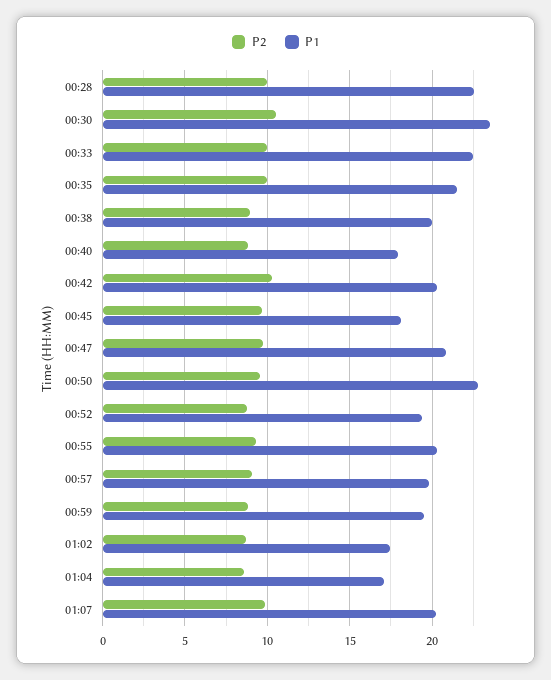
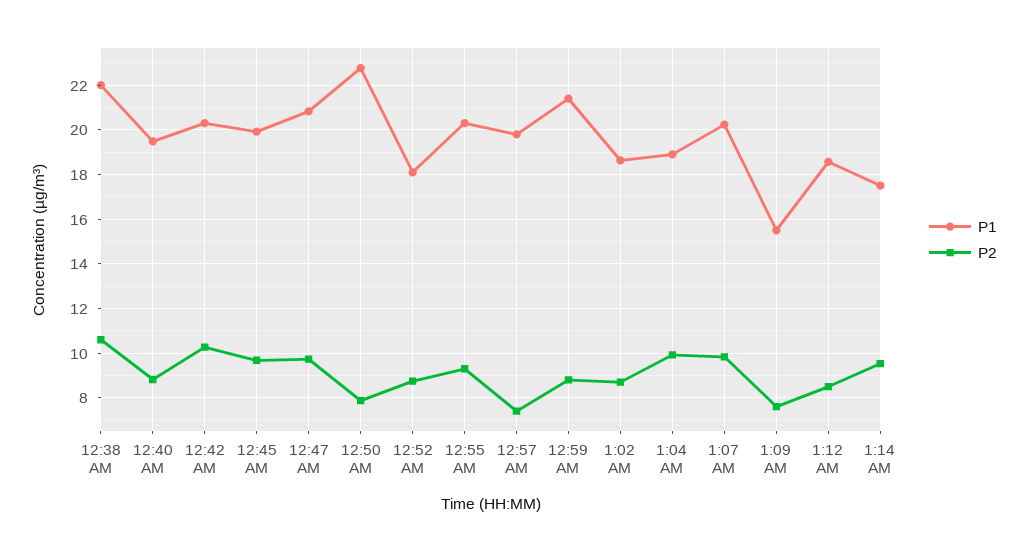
P2, 00:28: 10 -> none
P1, 00:28: 22.5 -> none
P2, 00:30: 10.5 -> none
P1, 00:30: 23.5 -> none
P2, 00:33: 10 -> none
P1, 00:33: 22.5 -> none
P2, 00:35: 10 -> none
P1, 00:35: 21.5 -> none
P2, 00:38: 9 -> 10.5
P1, 00:38: 20 -> 22
P1, 00:40: 18 -> 19.5
P1, 00:45: 18 -> 20
P2, 00:50: 9.5 -> 8
P1, 00:52: 19.5 -> 18
P2, 00:57: 9 -> 7.5
P1, 00:59: 19.5 -> 21.5
P1, 01:02: 17.5 -> 18.5
P2, 01:04: 8.5 -> 10
P1, 01:04: 17 -> 19
P1, 1:09 AM: none -> 15.5
P2, 1:09 AM: none -> 7.5
P1, 1:12 AM: none -> 18.5
P2, 1:12 AM: none -> 8.5
P1, 1:14 AM: none -> 17.5
P2, 1:14 AM: none -> 9.5

